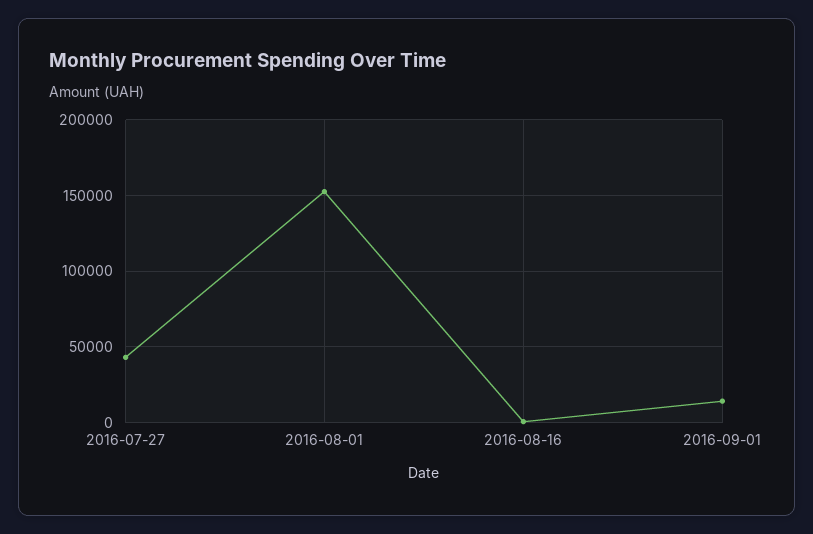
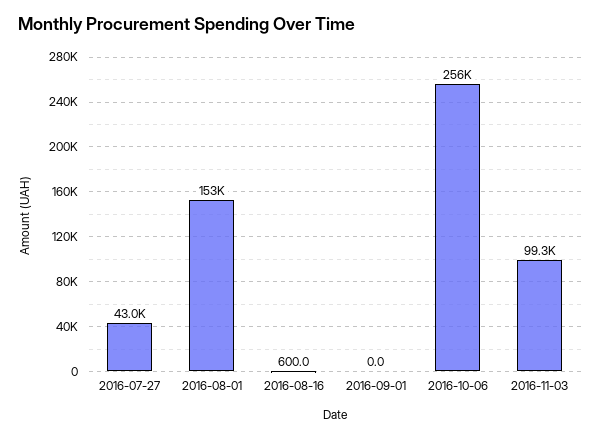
2016-09-01: 15000 -> 0
2016-10-06: none -> 256000
2016-11-03: none -> 99300

